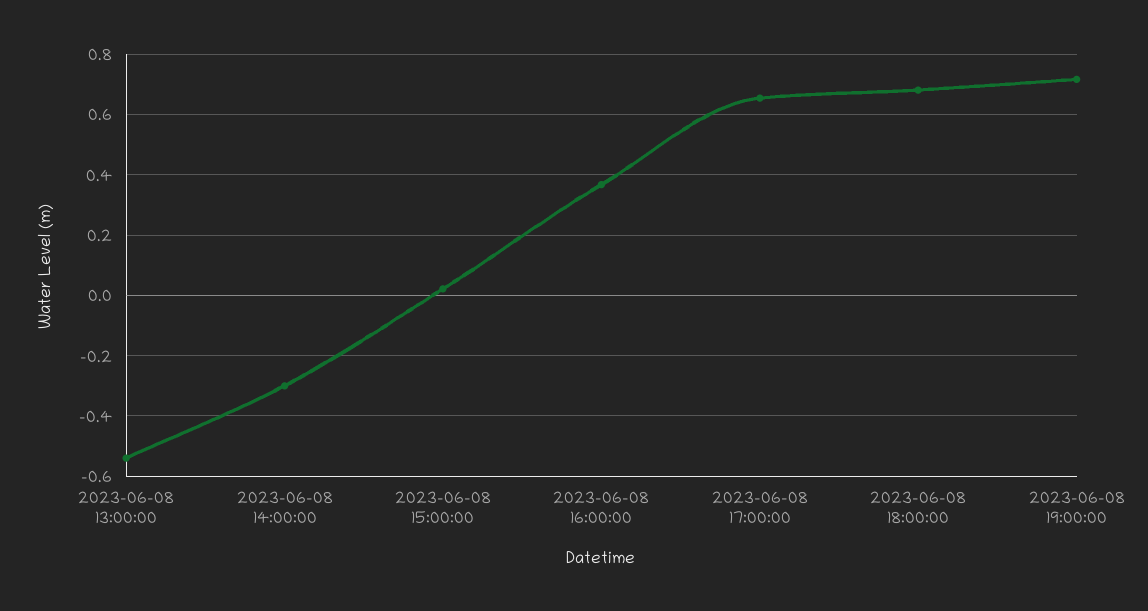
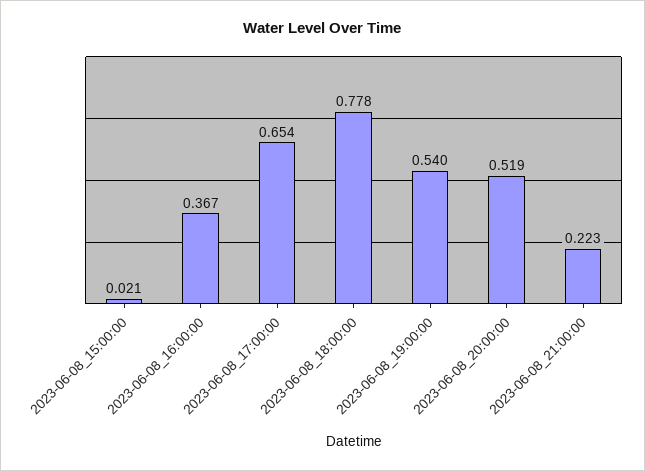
2023-06-08 13:00:00: -0.54 -> none
2023-06-08 14:00:00: -0.3 -> none
2023-06-08 18:00:00: 0.68 -> 0.778
2023-06-08 19:00:00: 0.72 -> 0.54
2023-06-08_20:00:00: none -> 0.519
2023-06-08_21:00:00: none -> 0.223

